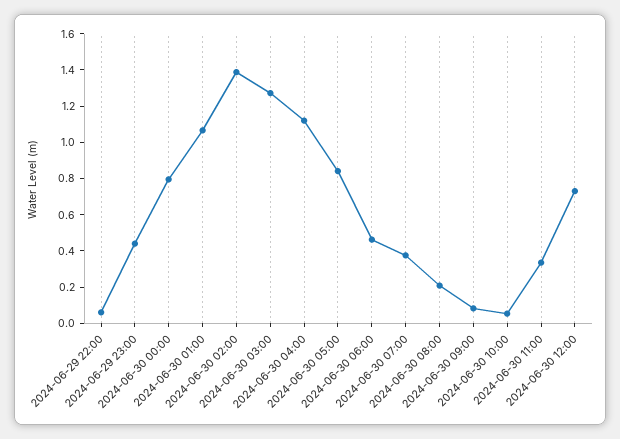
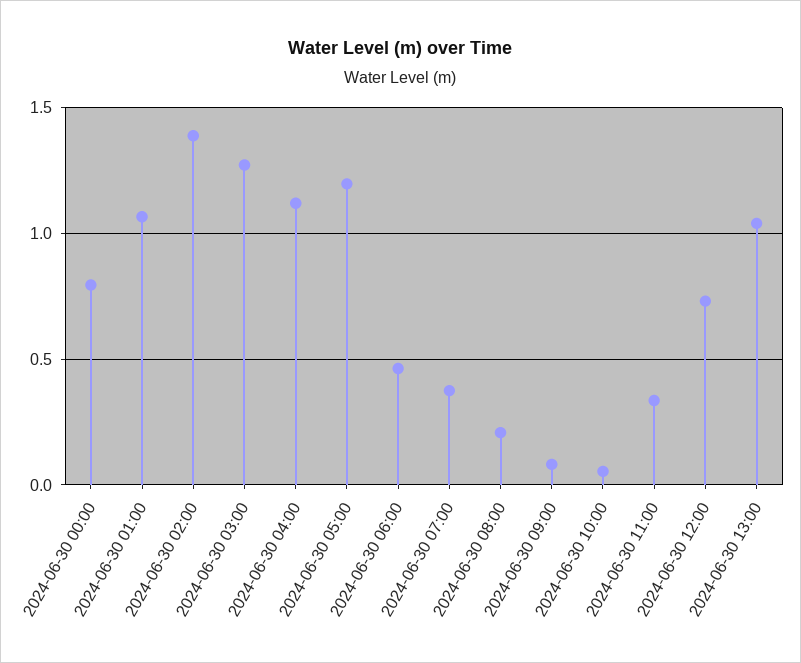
2024-06-29 22:00: 0.05 -> none
2024-06-29 23:00: 0.45 -> none
2024-06-30 05:00: 0.85 -> 1.2
2024-06-30 13:00: none -> 1.05

